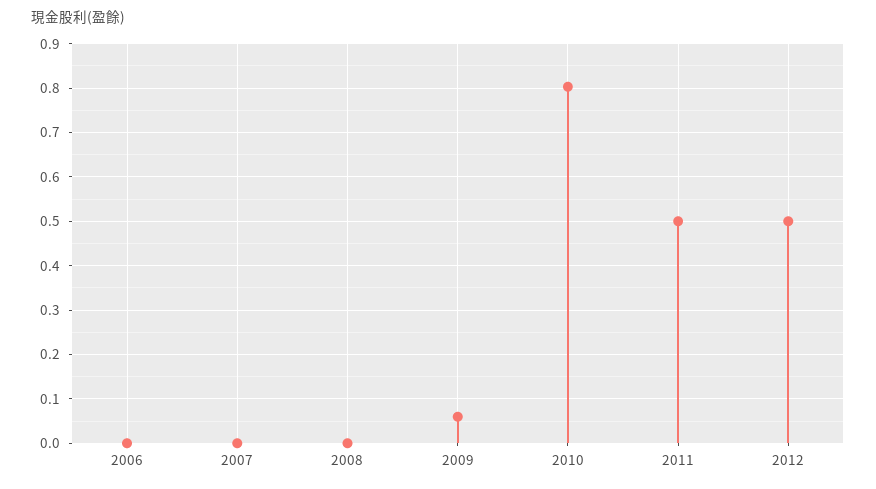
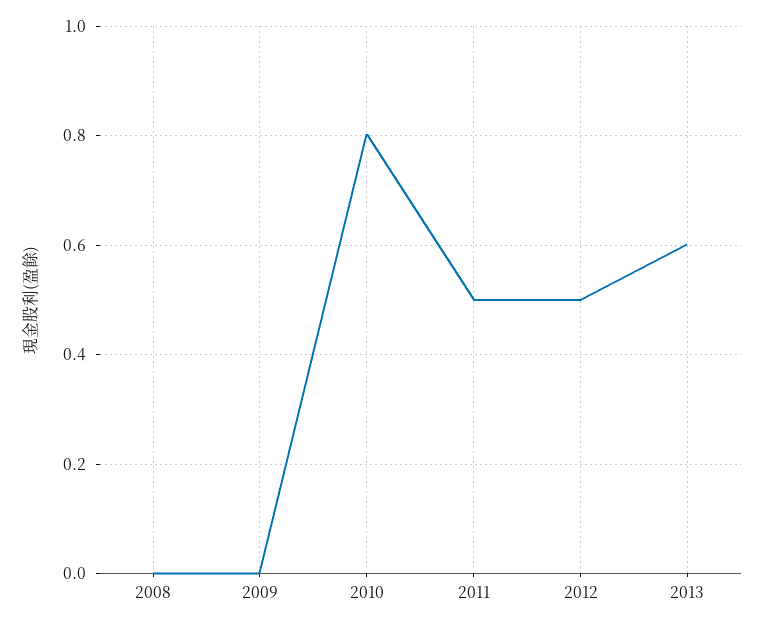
2006: 0 -> none
2007: 0 -> none
2009: 0.06 -> 0
2013: none -> 0.6

